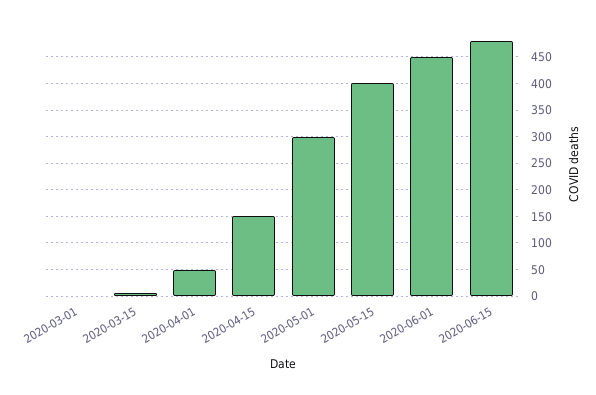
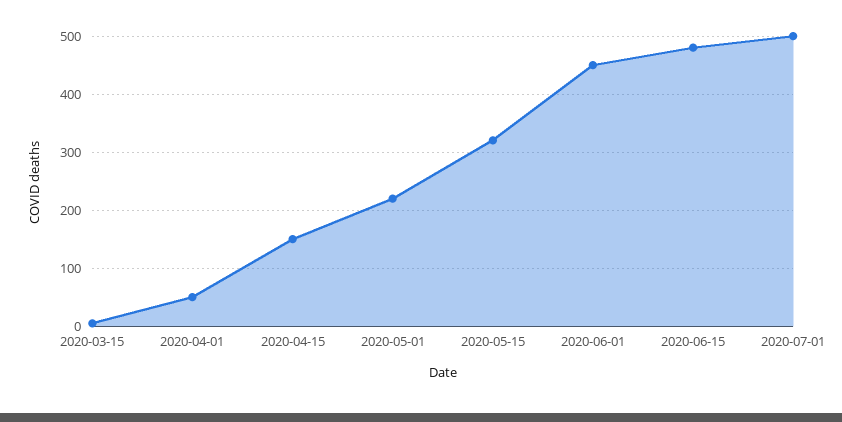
2020-03-01: 0 -> none
2020-05-01: 300 -> 220
2020-05-15: 400 -> 320
2020-07-01: none -> 500

